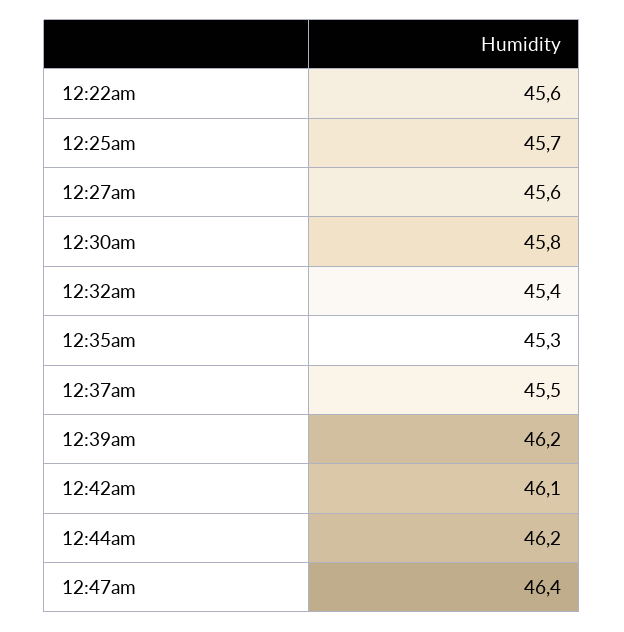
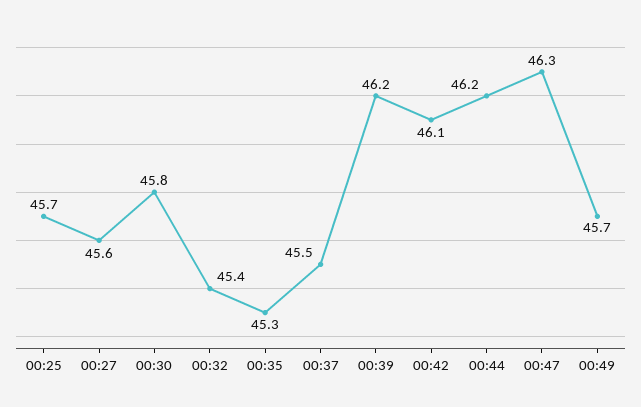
12:22am: 45.6 -> none
12:47am: 46.4 -> 46.3
00:49: none -> 45.7

